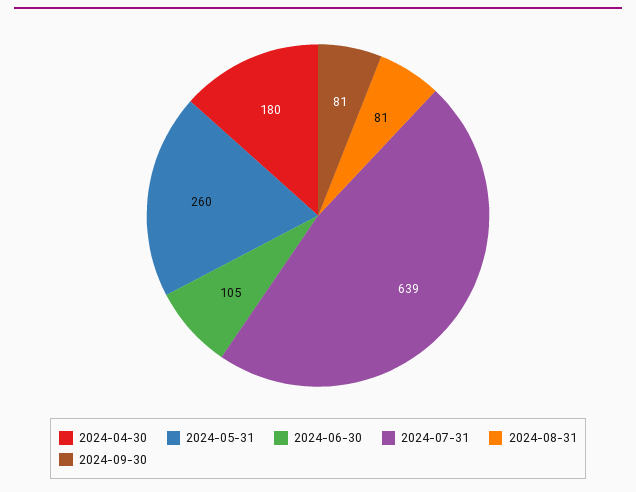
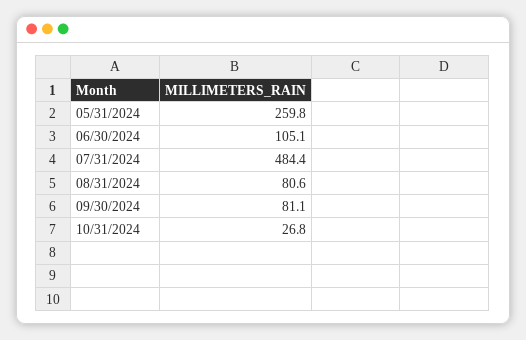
2024-04-30: 180 -> none
2024-07-31: 639 -> 484.4
10/31/2024: none -> 26.8

